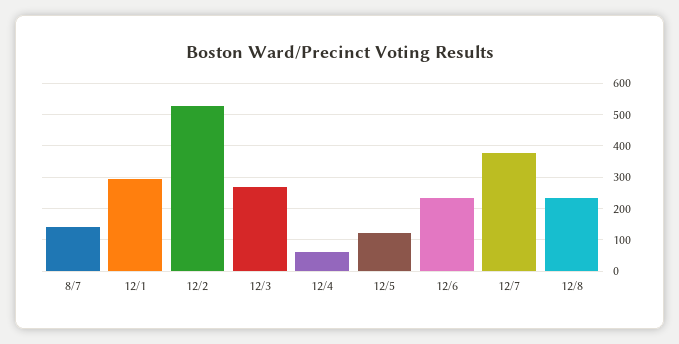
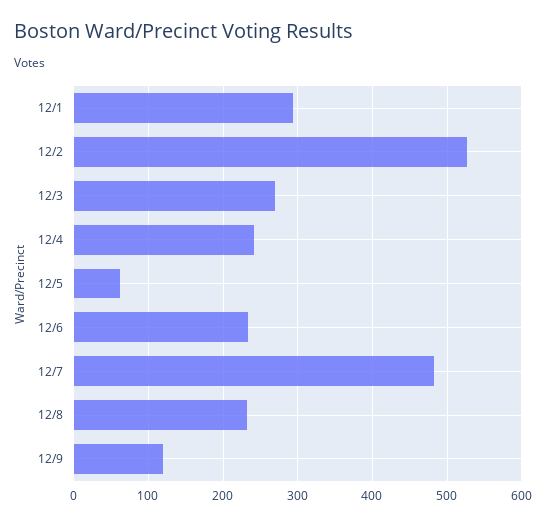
8/7: 140 -> none
12/4: 60 -> 240
12/5: 120 -> 60
12/7: 380 -> 480
12/9: none -> 120

